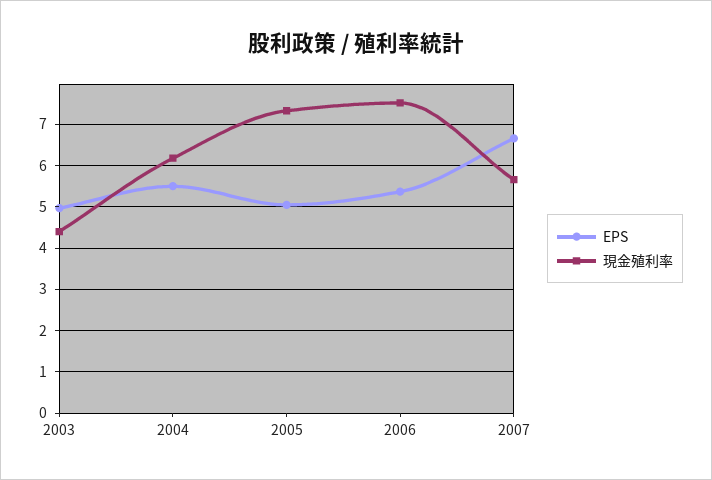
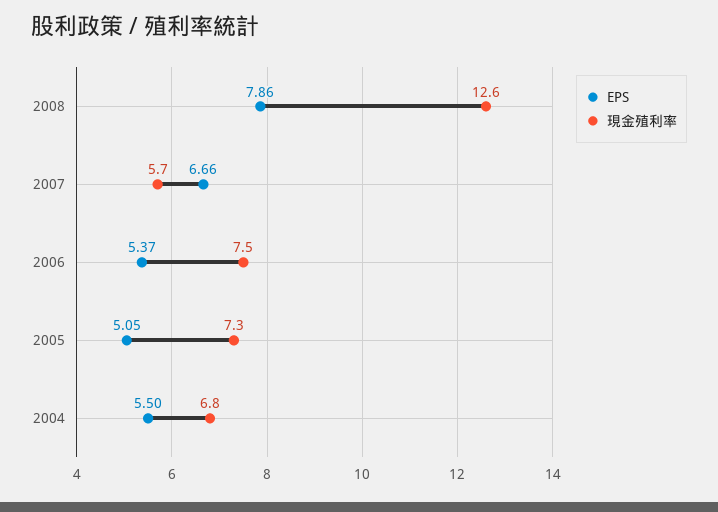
EPS, 2003: 5 -> none
現金殖利率, 2003: 4.4 -> none
現金殖利率, 2004: 6.2 -> 6.8
EPS, 2008: none -> 7.86
現金殖利率, 2008: none -> 12.6

